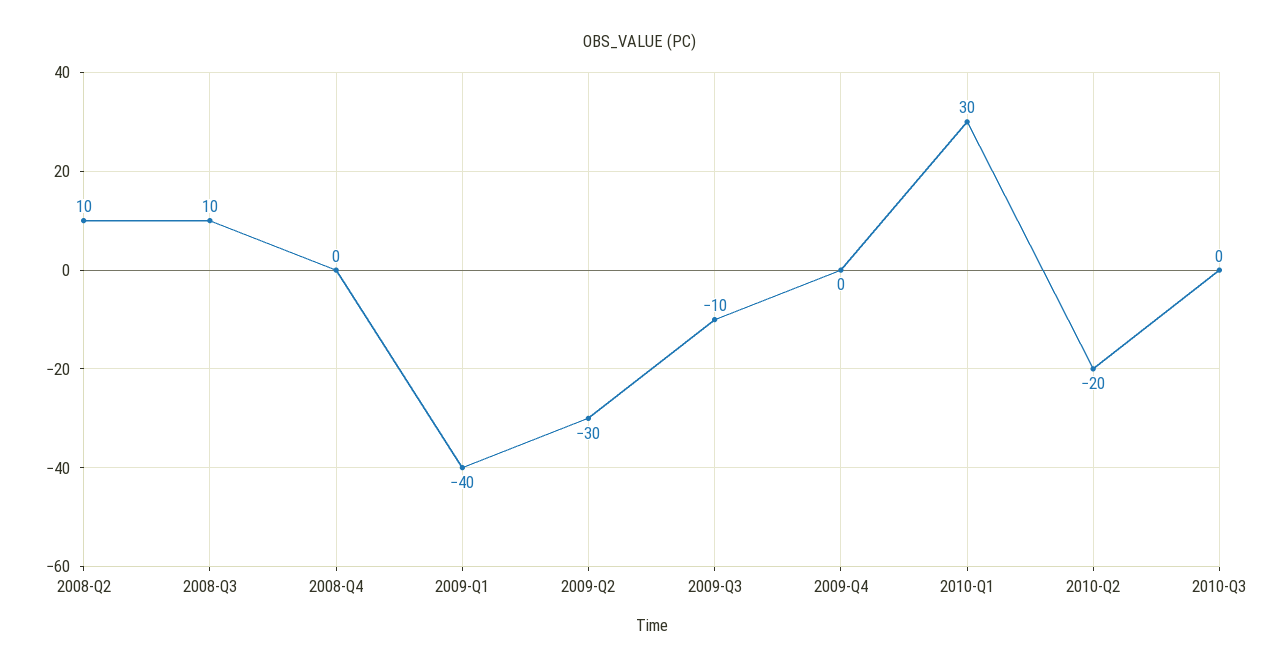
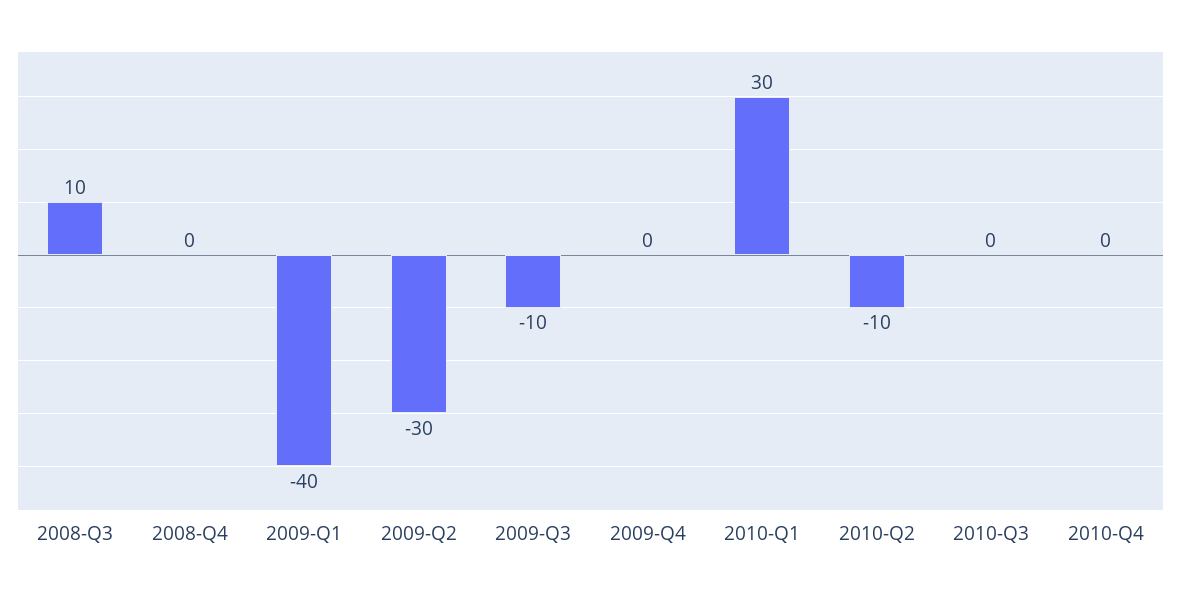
2008-Q2: 10 -> none
2010-Q2: -20 -> -10
2010-Q4: none -> 0

